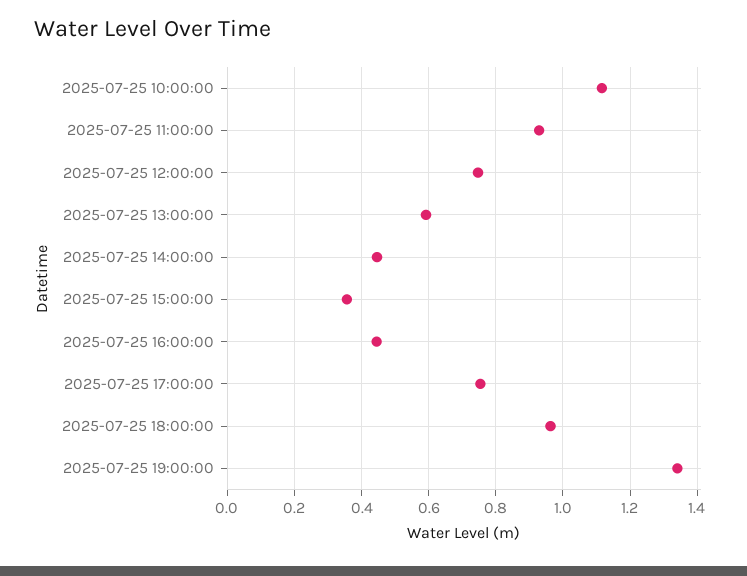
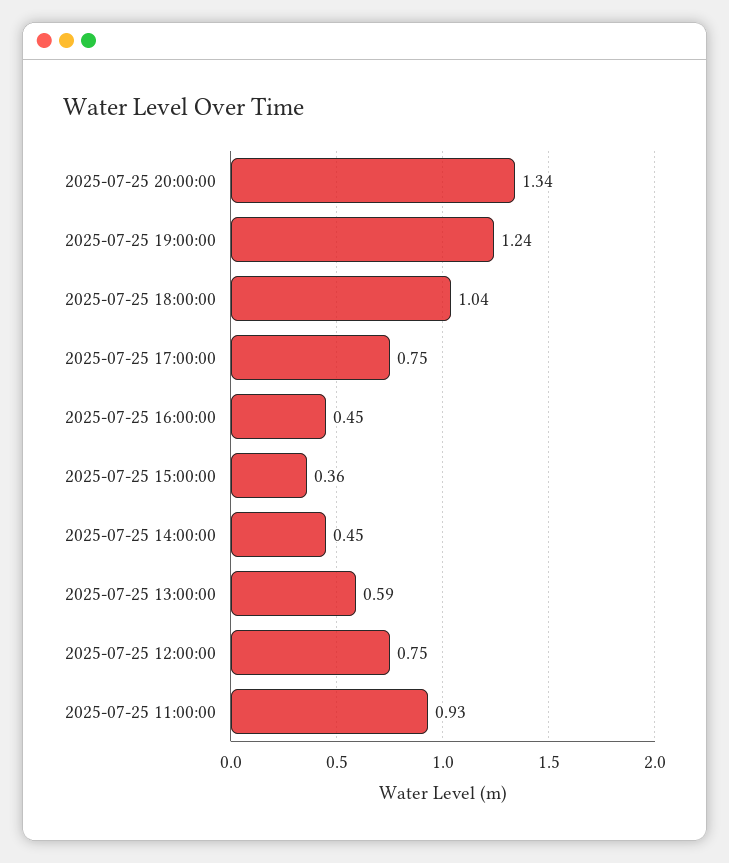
2025-07-25 10:00:00: 1.12 -> none
2025-07-25 18:00:00: 0.96 -> 1.04
2025-07-25 19:00:00: 1.34 -> 1.24
2025-07-25 20:00:00: none -> 1.34

